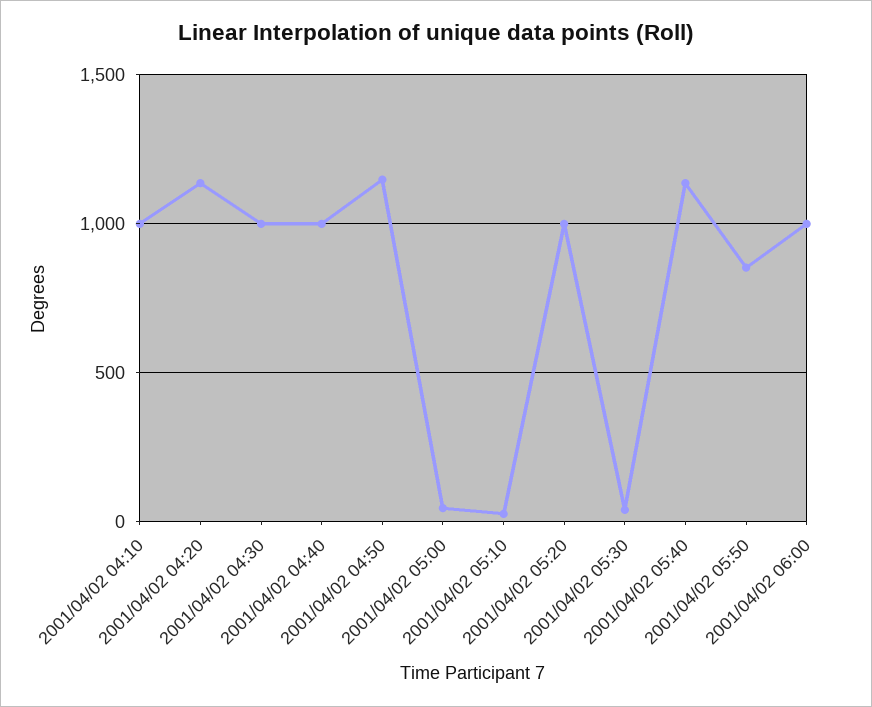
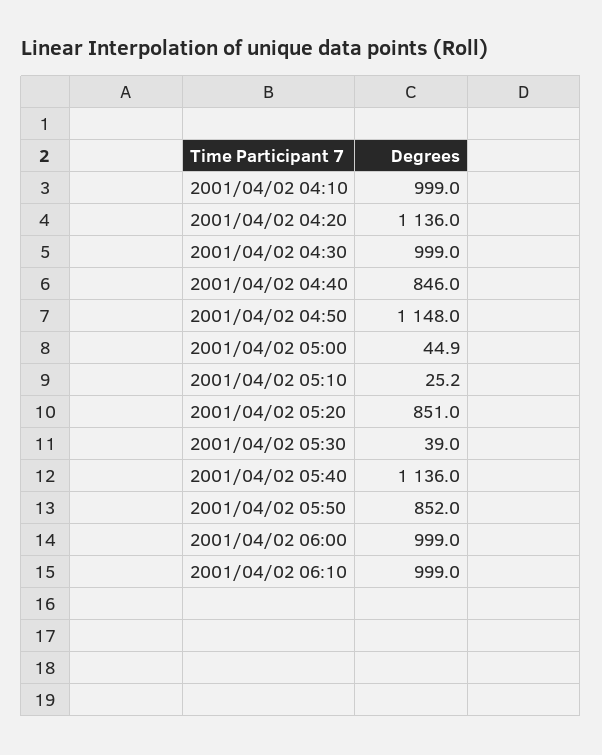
2001/04/02 04:40: 1000 -> 846
2001/04/02 05:20: 1000 -> 851
2001/04/02 06:10: none -> 999

